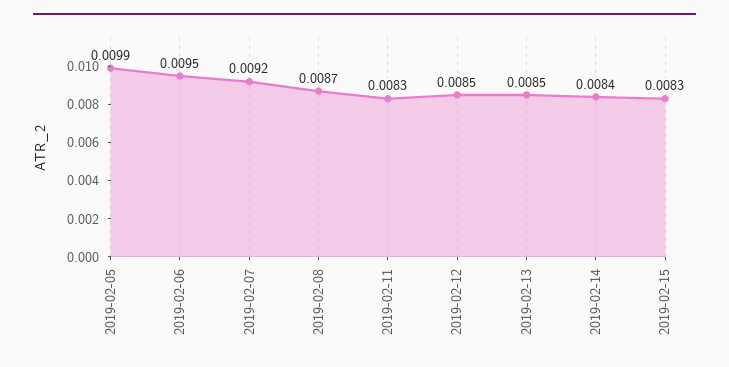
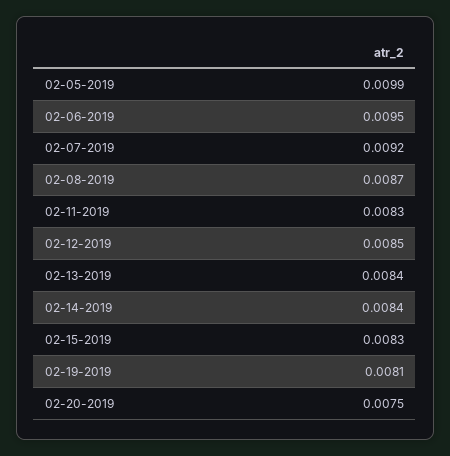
2019-02-13: 0.0085 -> 0.0084
02-19-2019: none -> 0.0081
02-20-2019: none -> 0.0075

